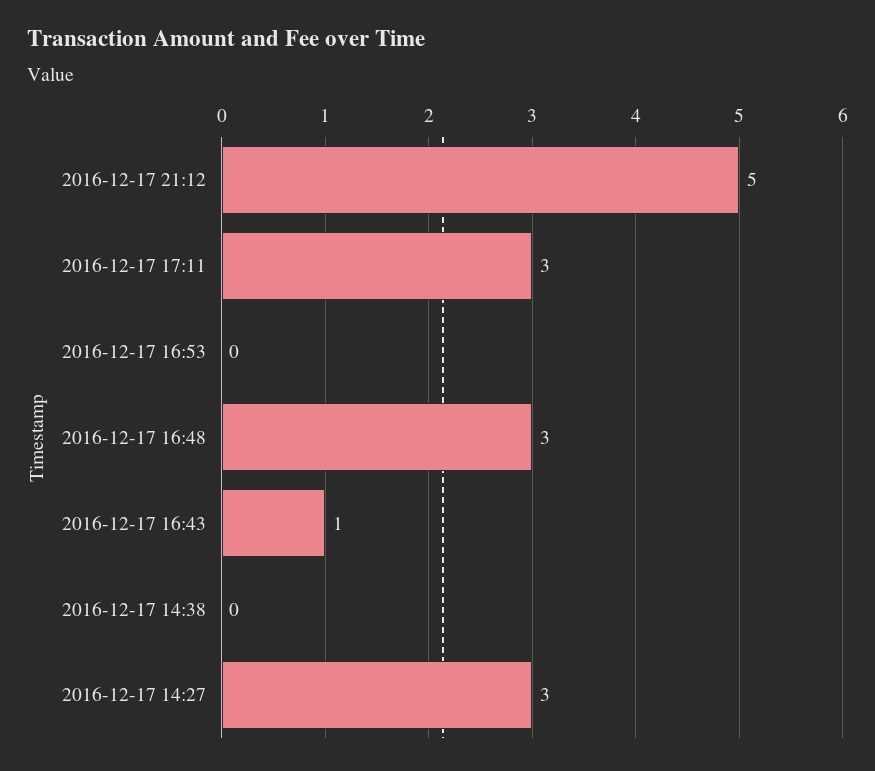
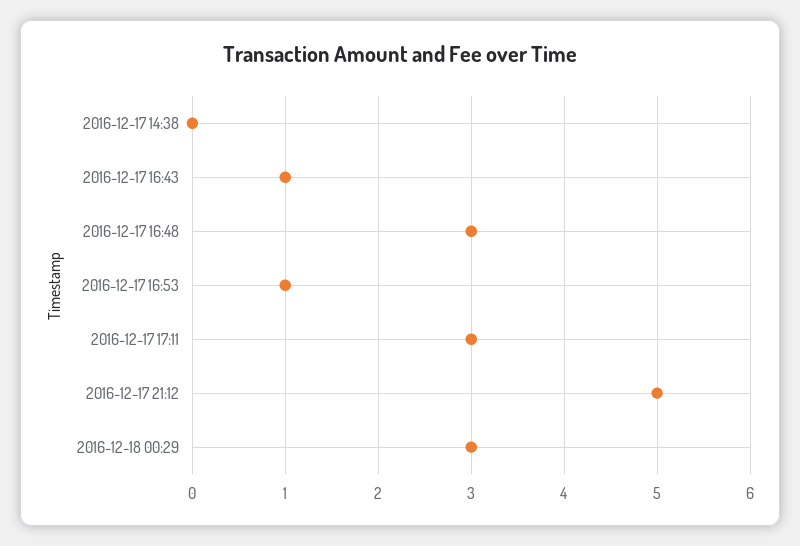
2016-12-17 16:53: 0 -> 1
2016-12-17 14:27: 3 -> none
2016-12-18 00:29: none -> 3

